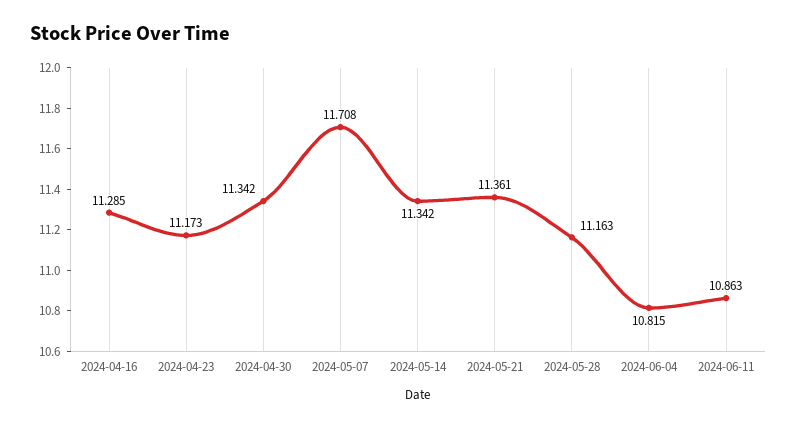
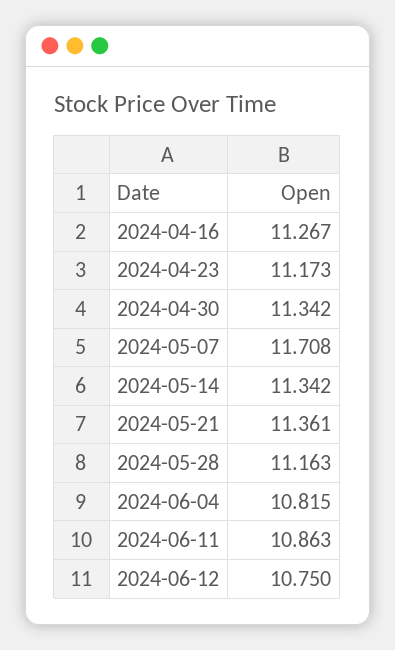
2024-04-16: 11.285 -> 11.267
2024-06-12: none -> 10.75

